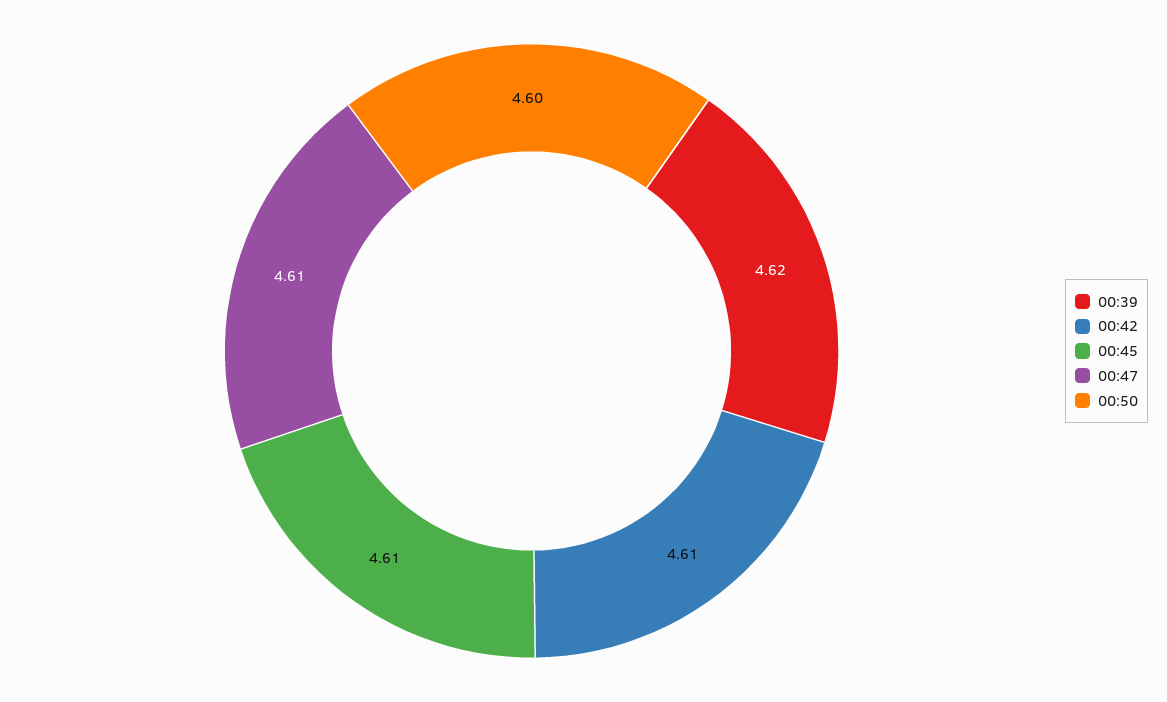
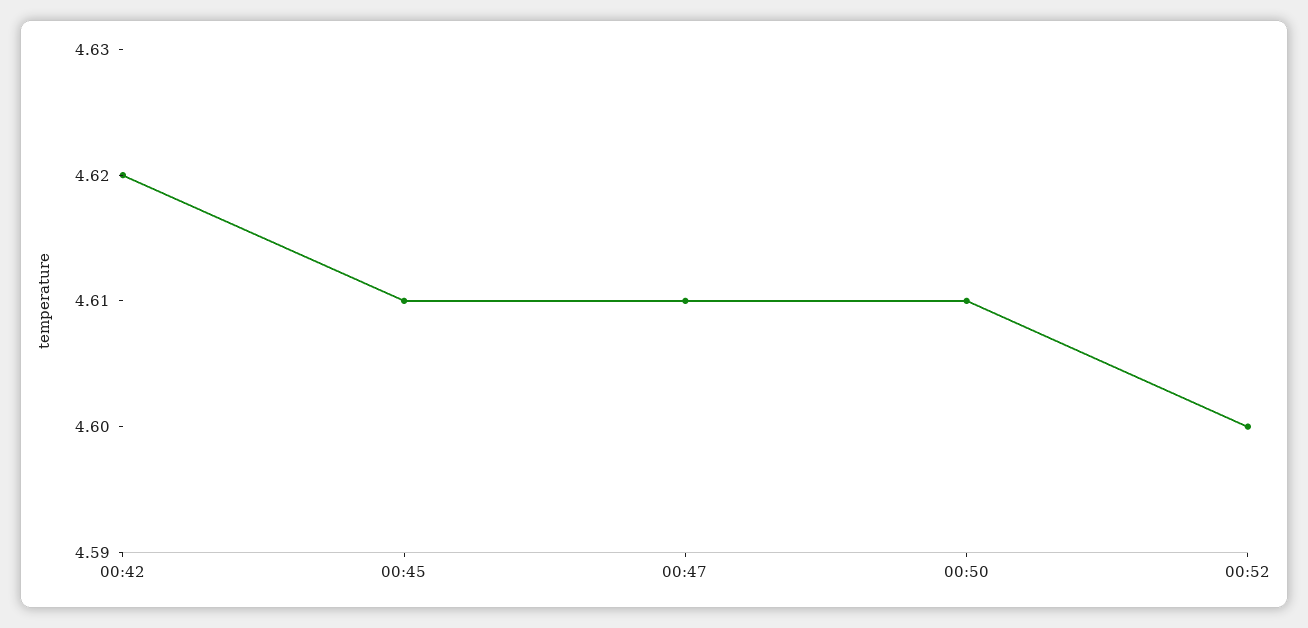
00:39: 4.62 -> none
00:42: 4.61 -> 4.62
00:50: 4.6 -> 4.61
00:52: none -> 4.6

